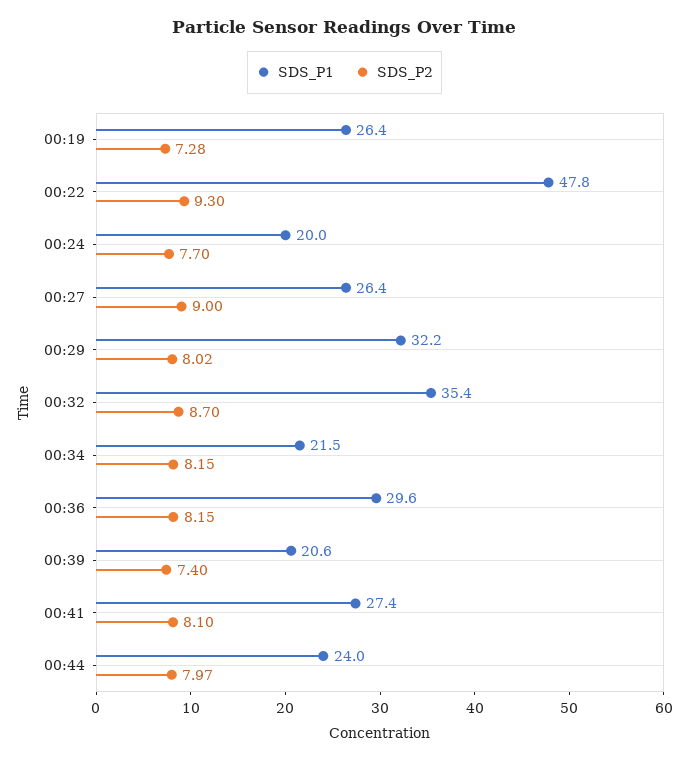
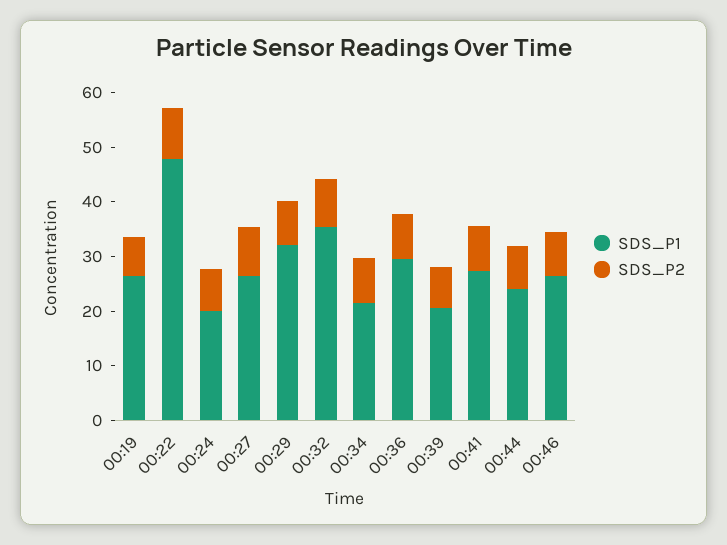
SDS_P1, 00:46: none -> 26
SDS_P2, 00:46: none -> 8

